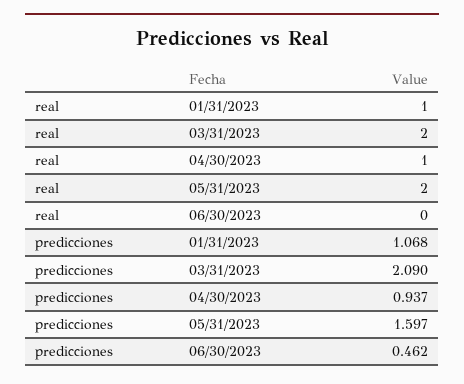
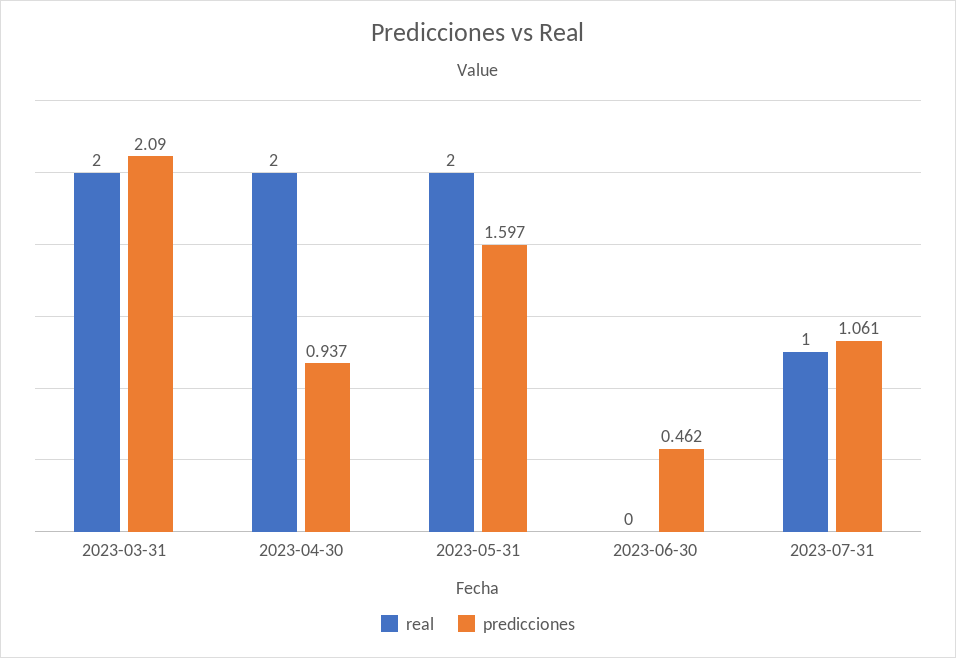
real, 01/31/2023: 1 -> none
real, 04/30/2023: 1 -> 2
predicciones, 01/31/2023: 1.068 -> none
real, 2023-07-31: none -> 1
predicciones, 2023-07-31: none -> 1.061

